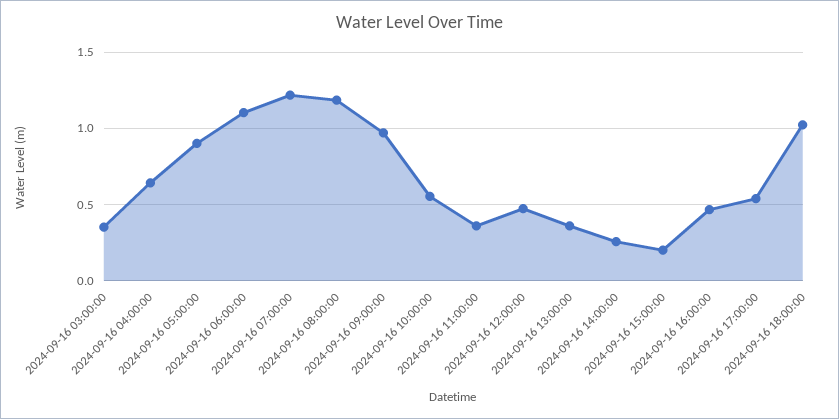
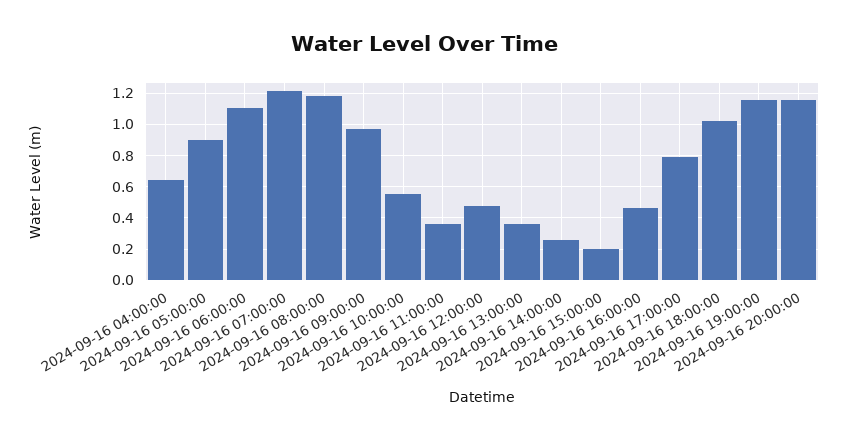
2024-09-16 03:00:00: 0.35 -> none
2024-09-16 17:00:00: 0.55 -> 0.8
2024-09-16 19:00:00: none -> 1.15
2024-09-16 20:00:00: none -> 1.15

